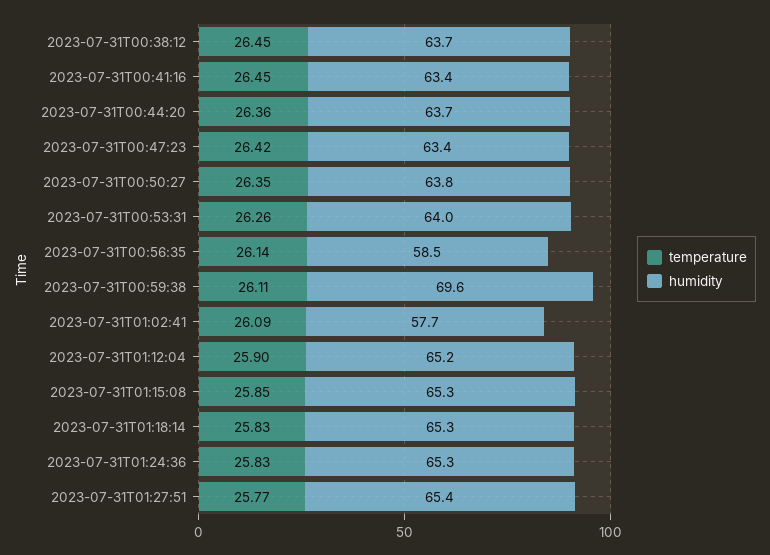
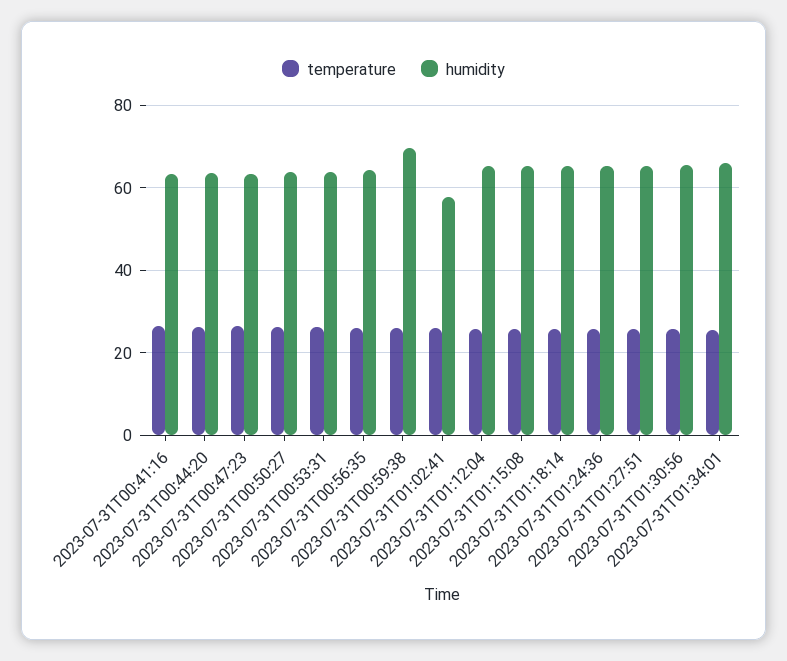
temperature, 2023-07-31T00:38:12: 26.45 -> none
humidity, 2023-07-31T00:38:12: 63.7 -> none
humidity, 2023-07-31T00:56:35: 58.5 -> 64
temperature, 2023-07-31T01:30:56: none -> 26
humidity, 2023-07-31T01:30:56: none -> 66
temperature, 2023-07-31T01:34:01: none -> 26
humidity, 2023-07-31T01:34:01: none -> 66

